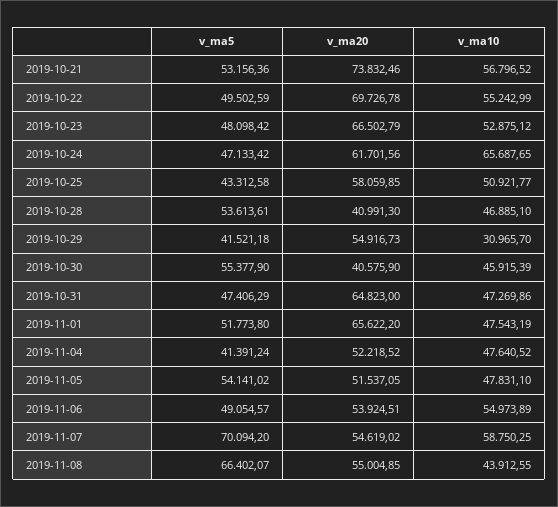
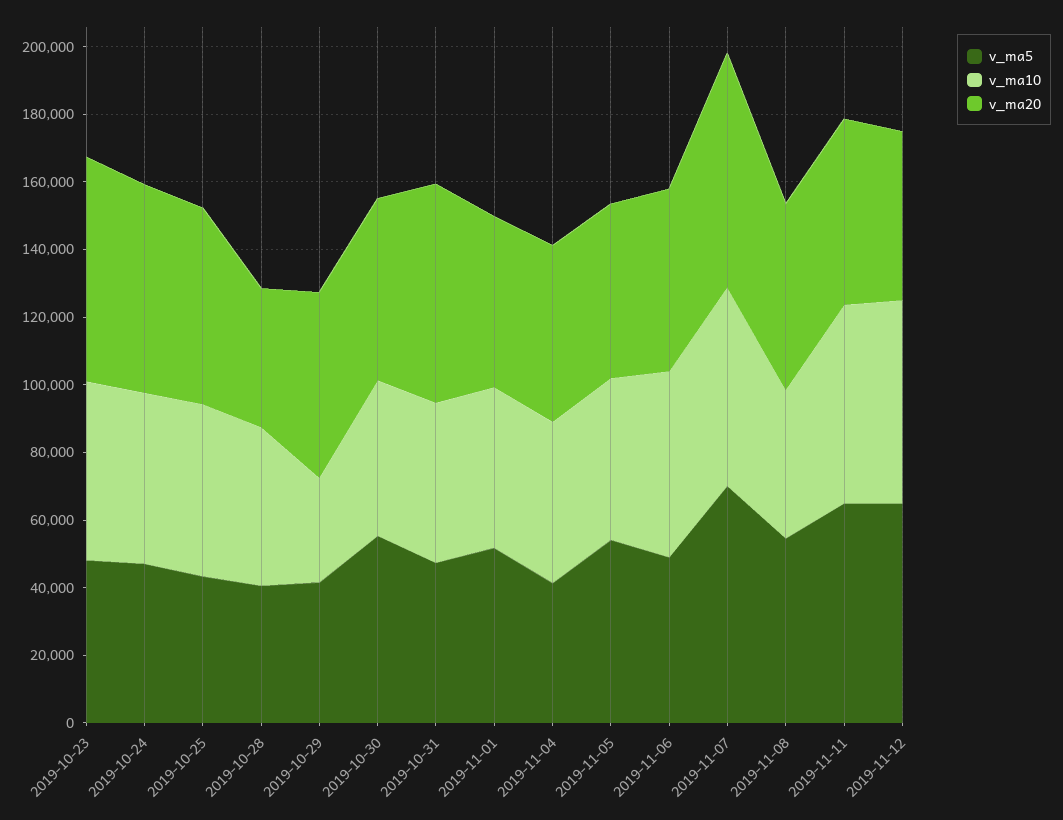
v_ma5, 2019-10-21: 53156.36 -> none
v_ma20, 2019-10-21: 73832.46 -> none
v_ma10, 2019-10-21: 56796.52 -> none
v_ma5, 2019-10-22: 49502.59 -> none
v_ma20, 2019-10-22: 69726.78 -> none
v_ma10, 2019-10-22: 55242.99 -> none
v_ma10, 2019-10-24: 65687.65 -> 50000
v_ma5, 2019-10-28: 53613.61 -> 40000
v_ma20, 2019-10-30: 40575.9 -> 55000
v_ma20, 2019-11-01: 65622.2 -> 50000
v_ma20, 2019-11-07: 54619.02 -> 70000
v_ma5, 2019-11-08: 66402.07 -> 55000
v_ma5, 2019-11-11: none -> 65000
v_ma10, 2019-11-11: none -> 60000
v_ma20, 2019-11-11: none -> 55000
v_ma5, 2019-11-12: none -> 65000
v_ma10, 2019-11-12: none -> 60000
v_ma20, 2019-11-12: none -> 50000

